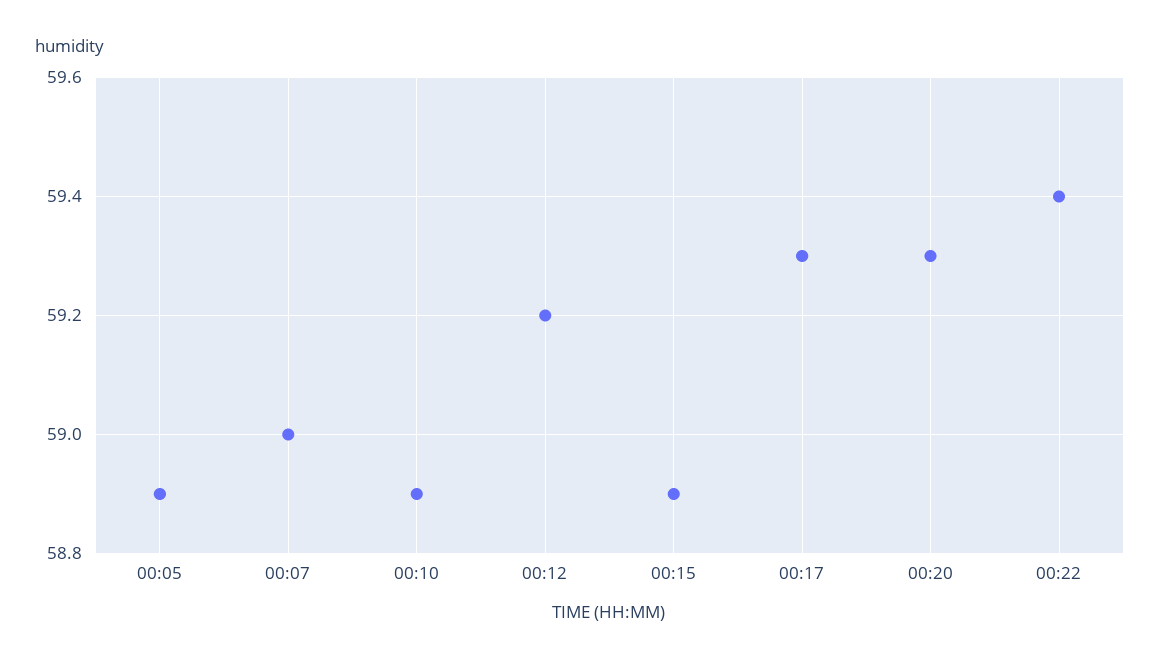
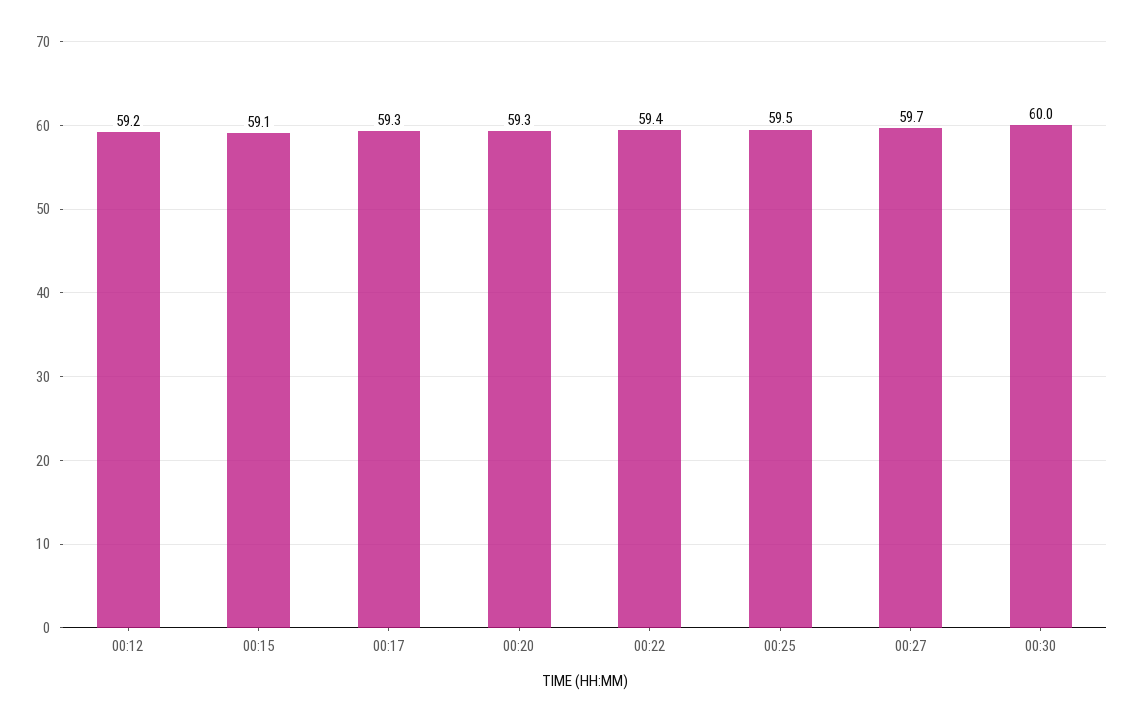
00:05: 58.9 -> none
00:07: 59 -> none
00:10: 58.9 -> none
00:15: 58.9 -> 59.1
00:25: none -> 59.5
00:27: none -> 59.7
00:30: none -> 60

